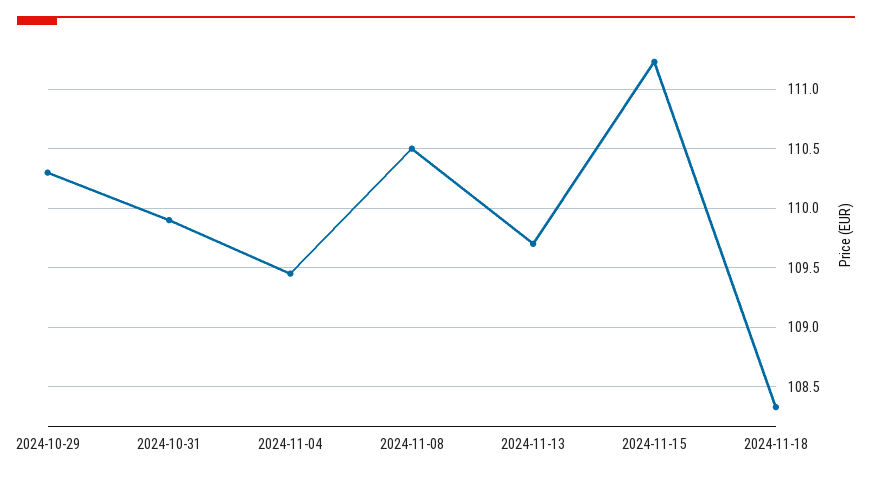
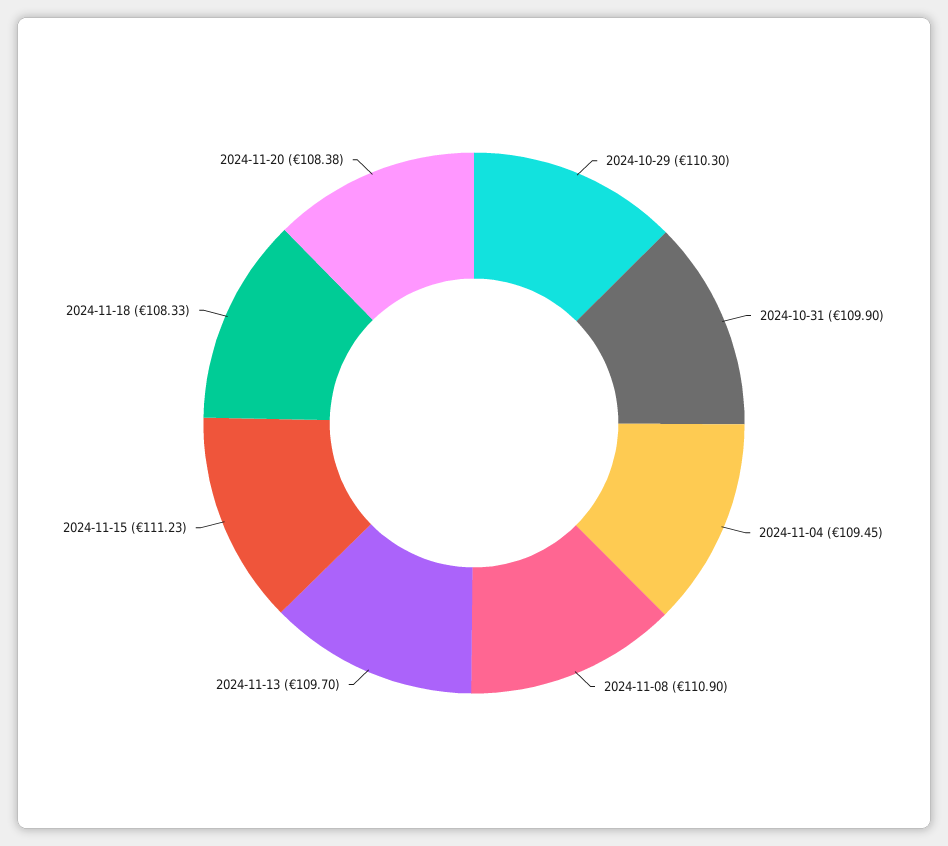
2024-11-08: 110.5 -> 110.9
2024-11-20: none -> 108.38

